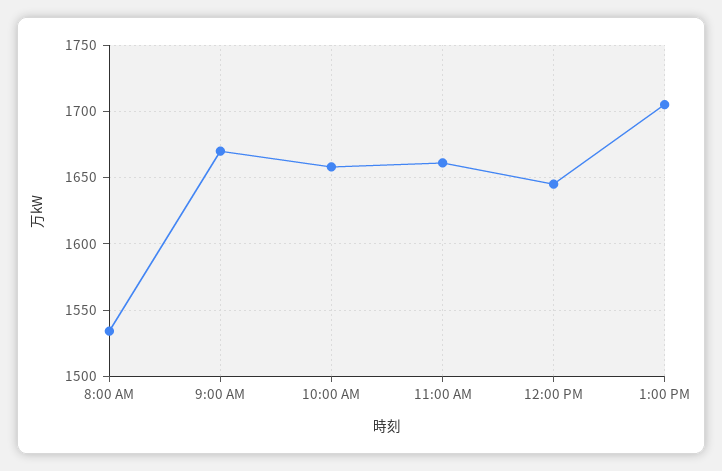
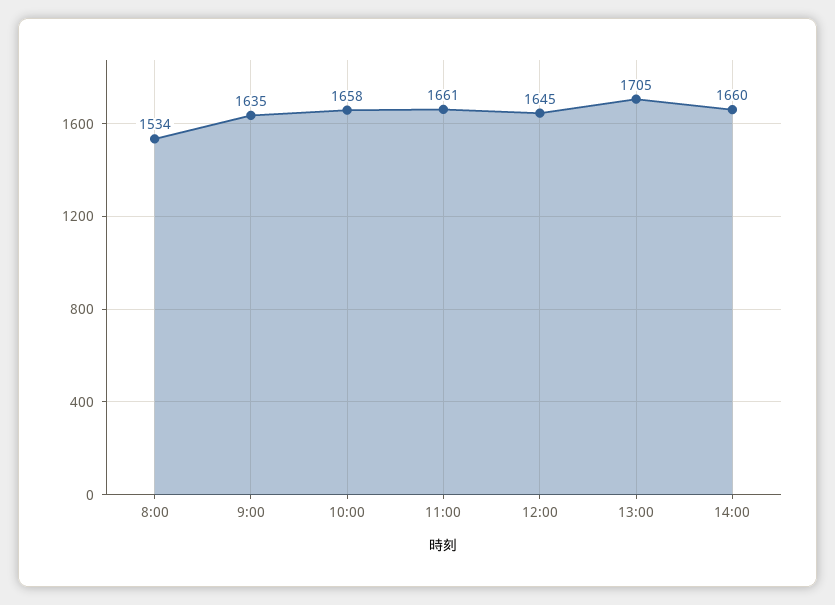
9:00 AM: 1670 -> 1635
14:00: none -> 1660

